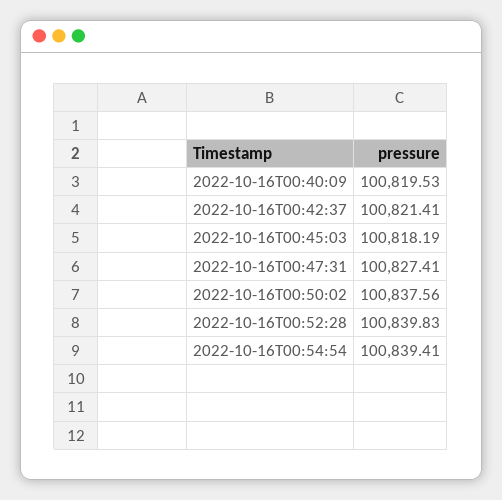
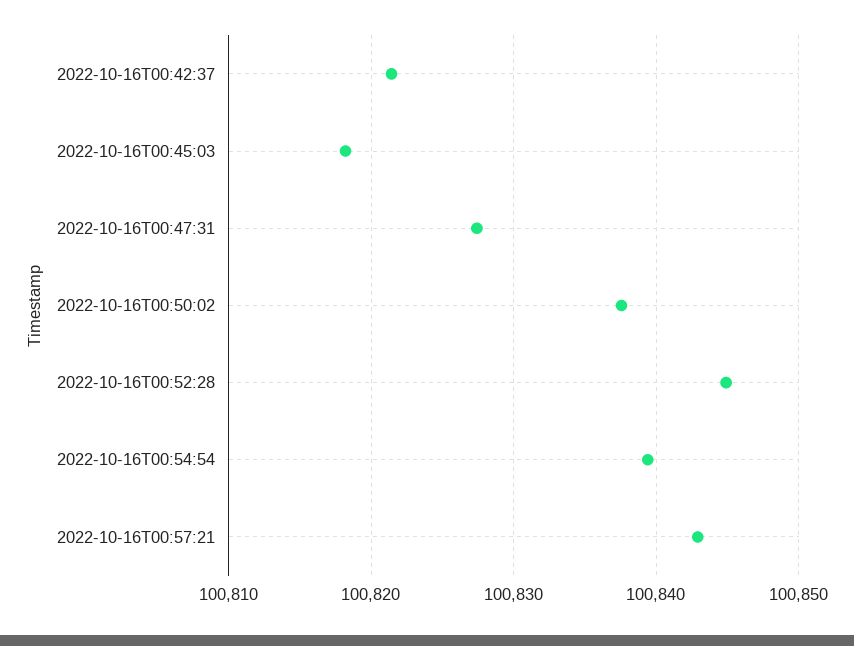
2022-10-16T00:40:09: 100819.53 -> none
2022-10-16T00:52:28: 100839.83 -> 100845
2022-10-16T00:57:21: none -> 100843

